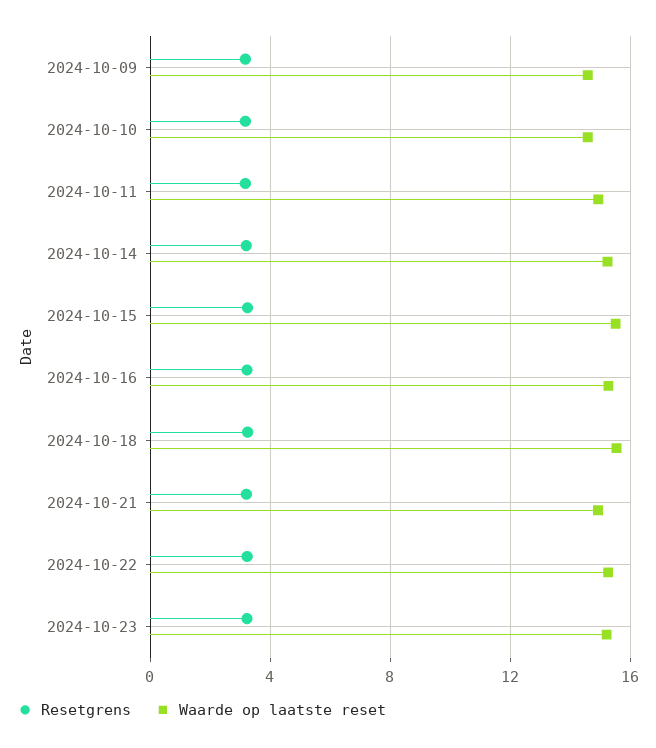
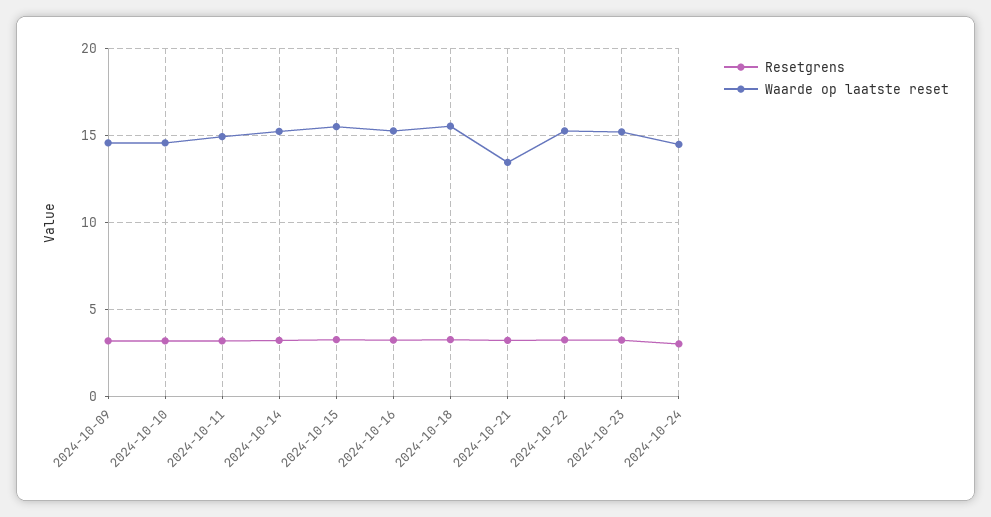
Waarde op laatste reset, 2024-10-21: 15 -> 13.5
Resetgrens, 2024-10-24: none -> 3
Waarde op laatste reset, 2024-10-24: none -> 14.5

